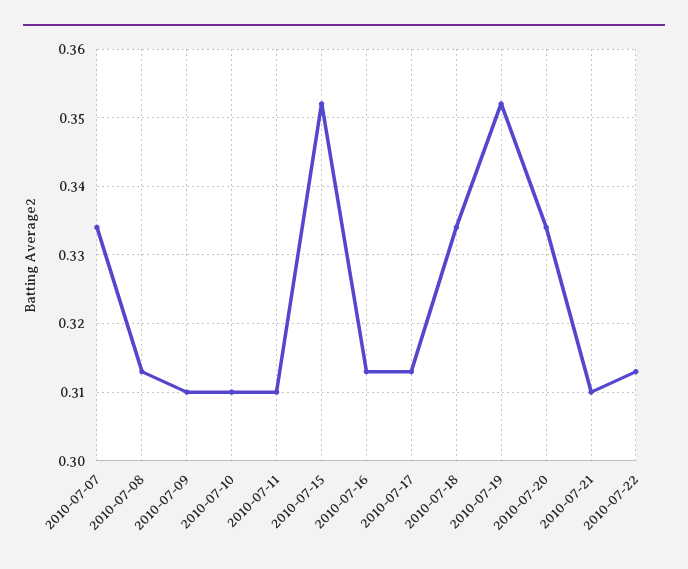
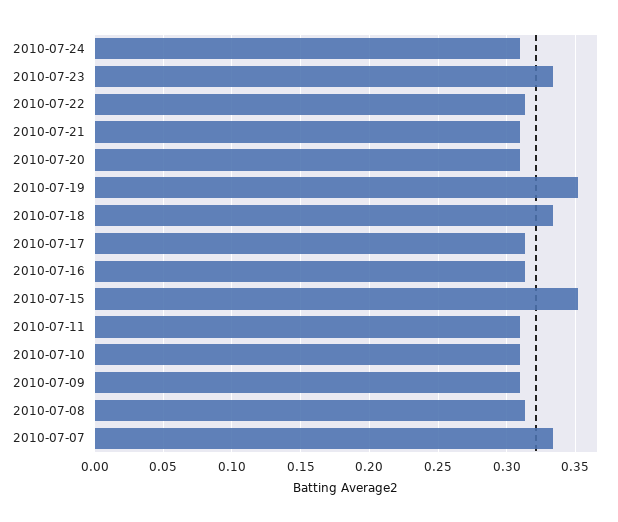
2010-07-20: 0.334 -> 0.31
2010-07-24: none -> 0.31
2010-07-23: none -> 0.335

